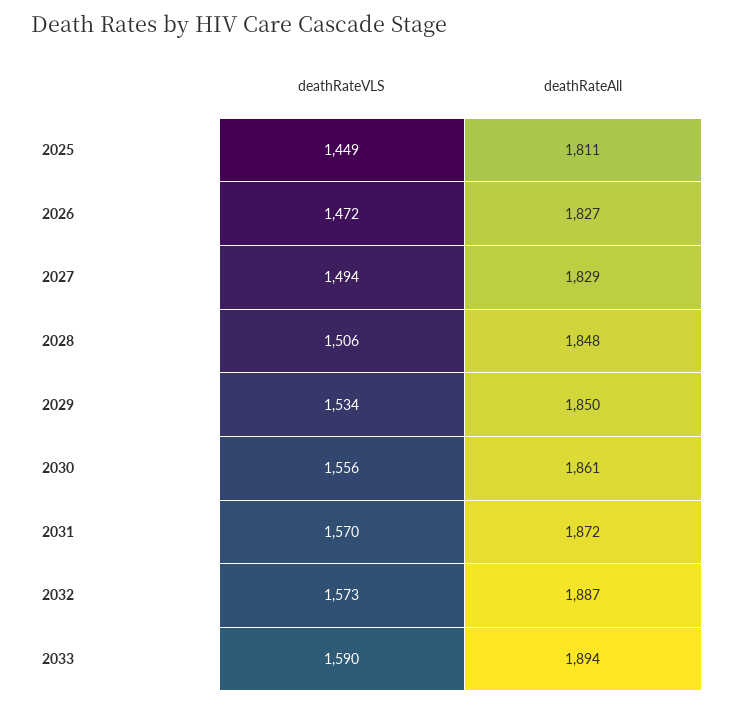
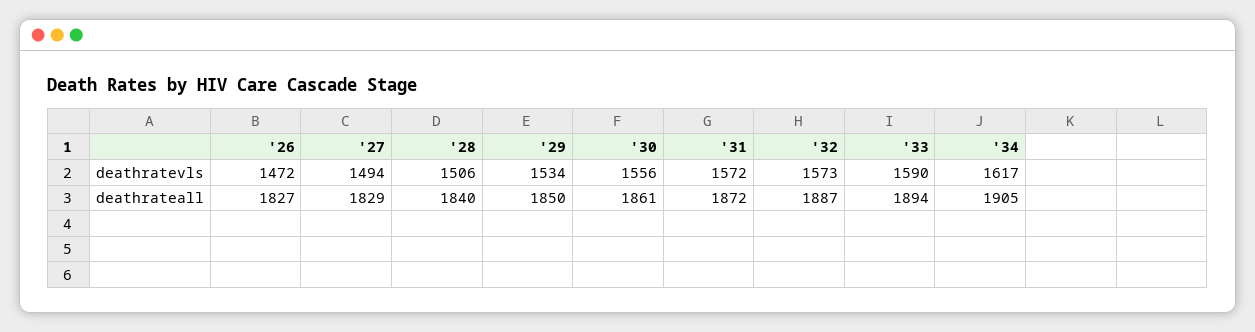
deathRateVLS, 2025: 1449 -> none
deathRateAll, 2025: 1811 -> none
deathRateAll, 2028: 1848 -> 1840
deathRateVLS, 2031: 1570 -> 1572
deathRateVLS, '34: none -> 1617
deathRateAll, '34: none -> 1905

